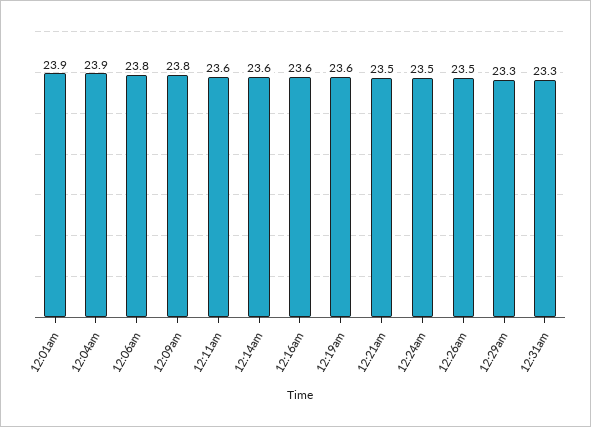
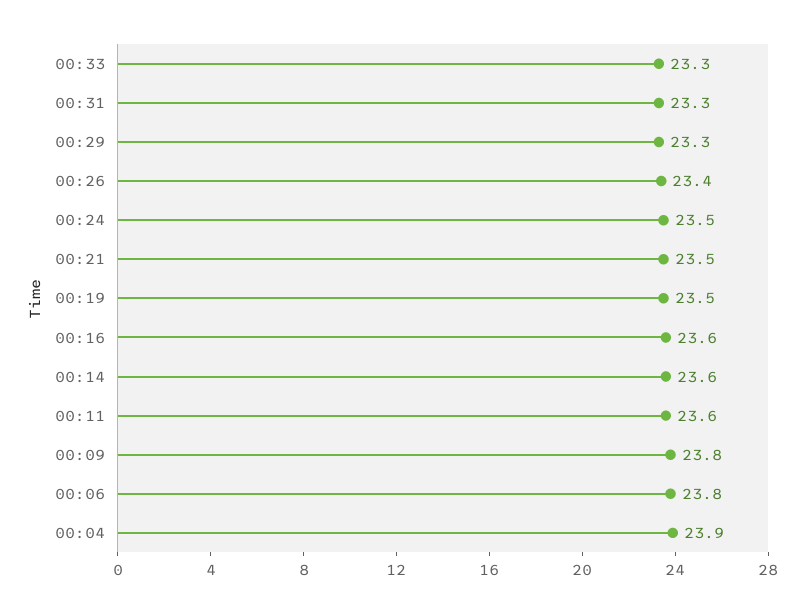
12:01am: 23.9 -> none
12:19am: 23.6 -> 23.5
12:26am: 23.5 -> 23.4
00:33: none -> 23.3

